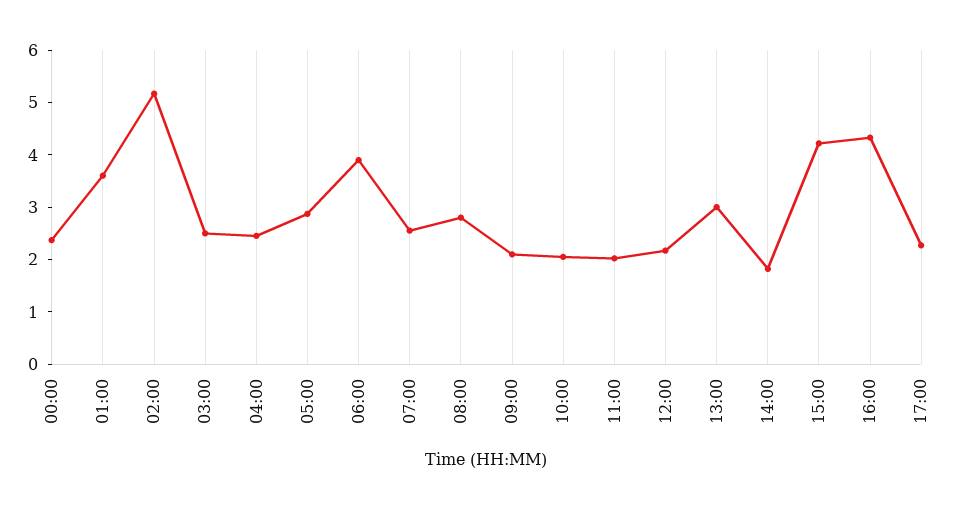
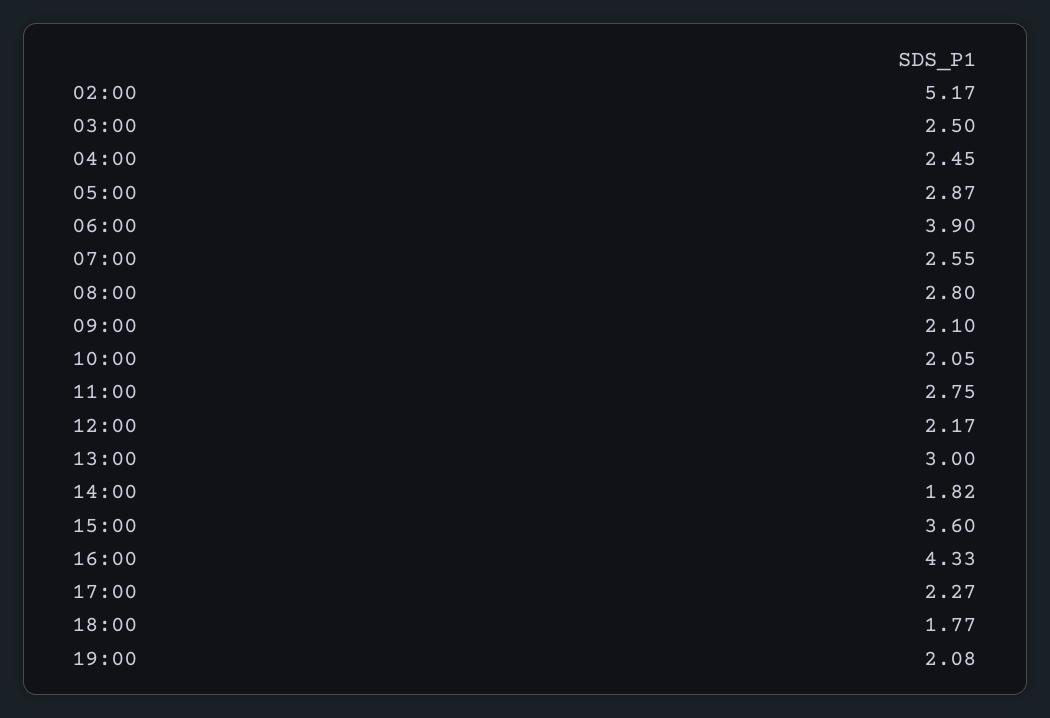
00:00: 2.4 -> none
01:00: 3.6 -> none
11:00: 2 -> 2.75
15:00: 4.2 -> 3.6
18:00: none -> 1.77
19:00: none -> 2.08

